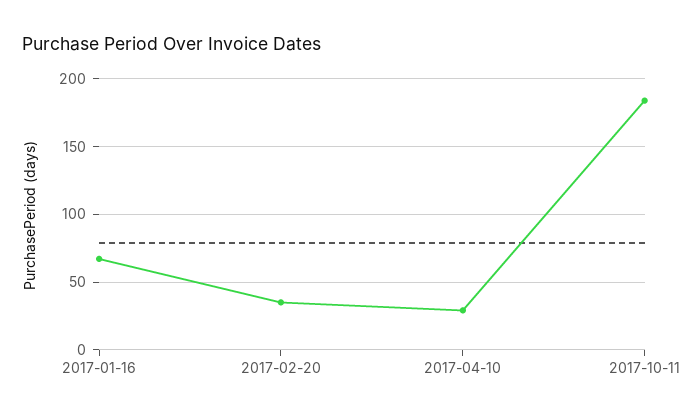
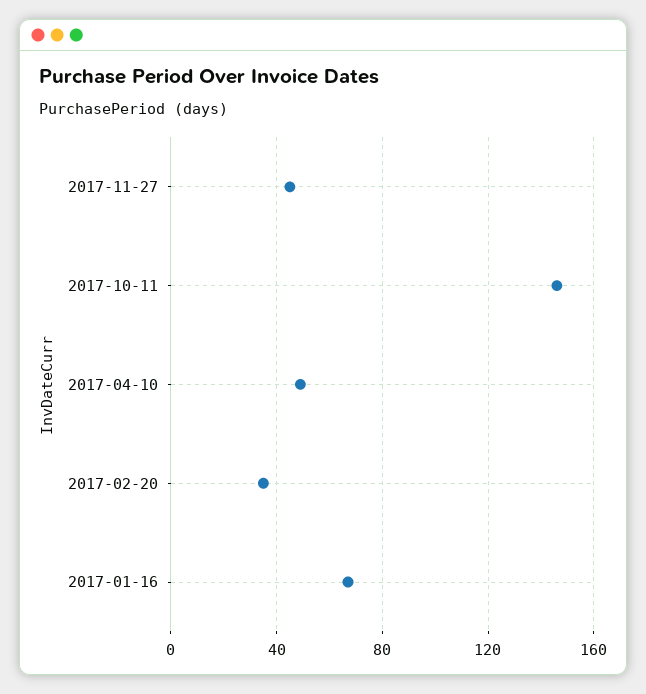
2017-04-10: 30 -> 50
2017-10-11: 185 -> 145
2017-11-27: none -> 45

